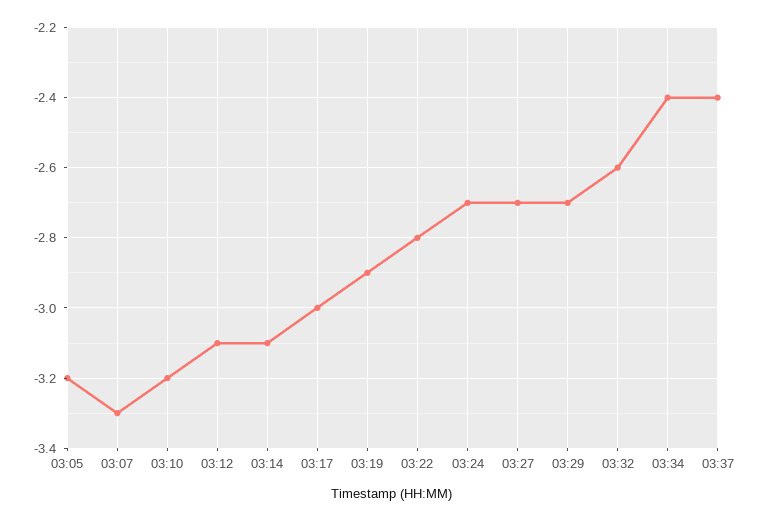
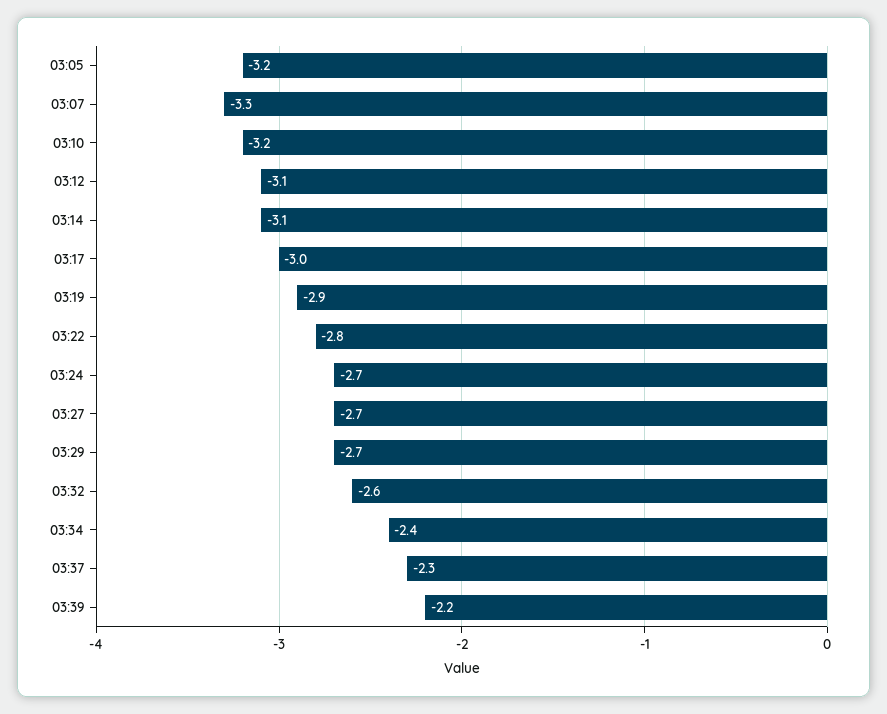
03:37: -2.4 -> -2.3
03:39: none -> -2.2

